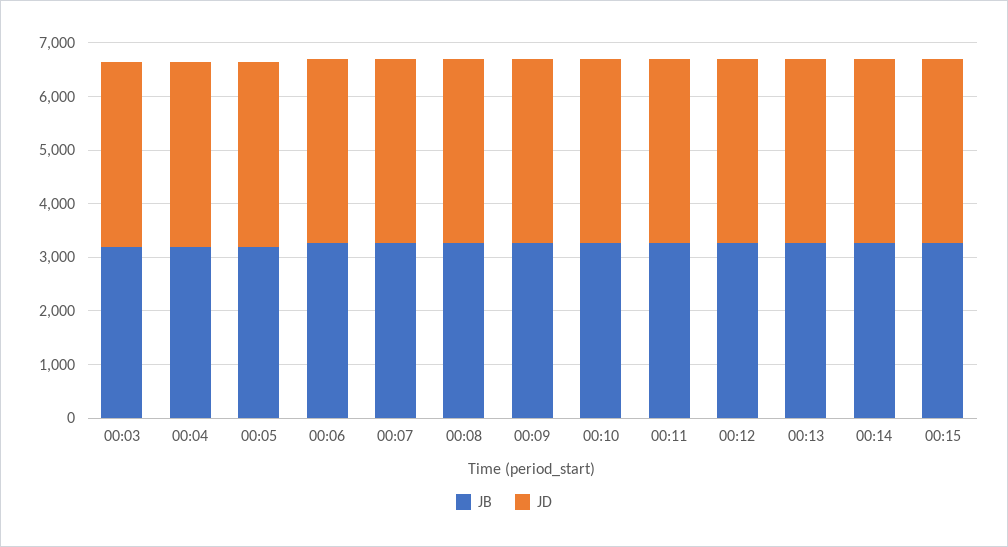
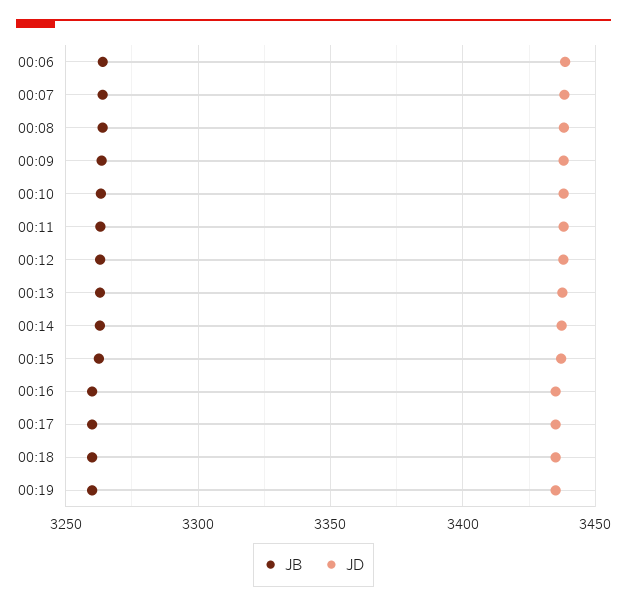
JB, 00:03: 3200 -> none
JD, 00:03: 3400 -> none
JB, 00:04: 3200 -> none
JD, 00:04: 3400 -> none
JB, 00:05: 3200 -> none
JD, 00:05: 3400 -> none
JB, 00:16: none -> 3260
JD, 00:16: none -> 3435
JB, 00:17: none -> 3260
JD, 00:17: none -> 3435
JB, 00:18: none -> 3260
JD, 00:18: none -> 3435
JB, 00:19: none -> 3260
JD, 00:19: none -> 3435

